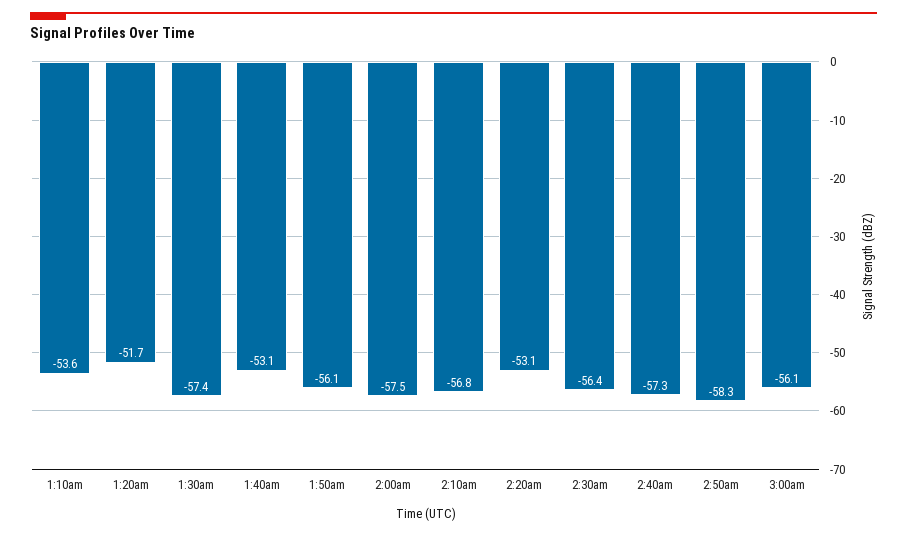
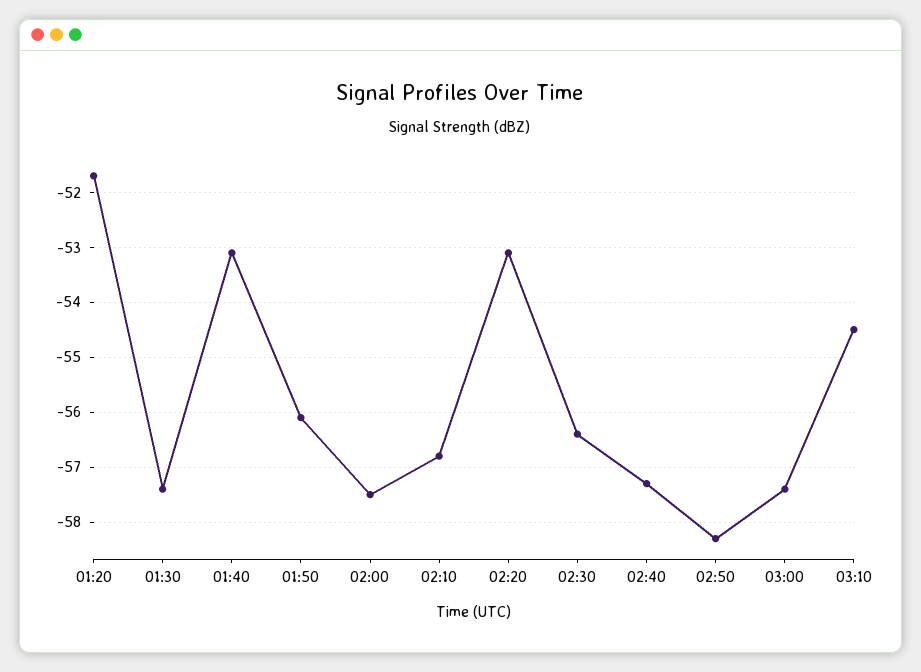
1:10am: -53.6 -> none
3:00am: -56.1 -> -57.5
03:10: none -> -54.5

